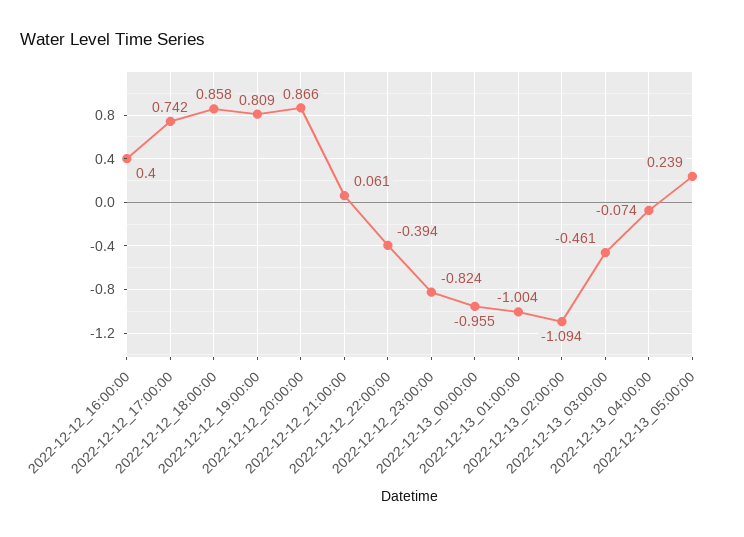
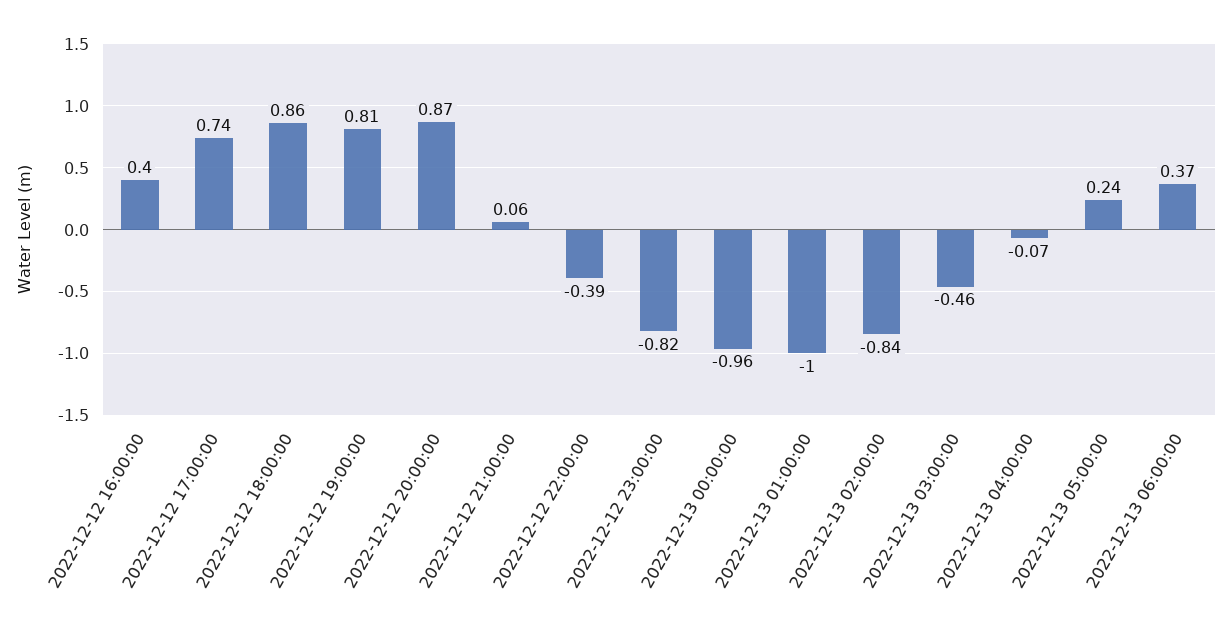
2022-12-13_02:00:00: -1.094 -> -0.84
2022-12-13 06:00:00: none -> 0.37

